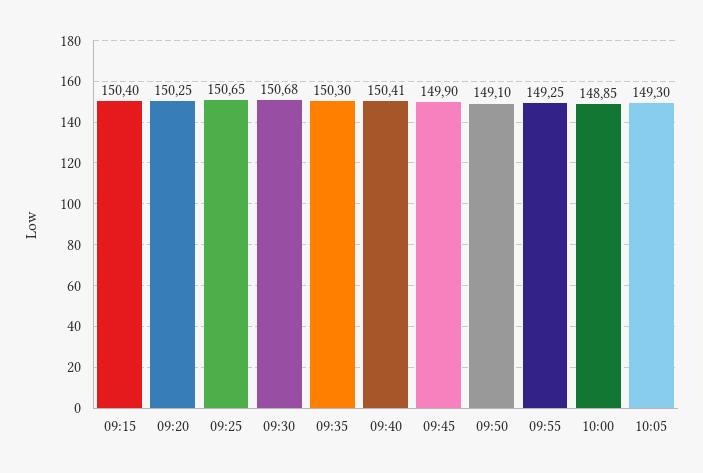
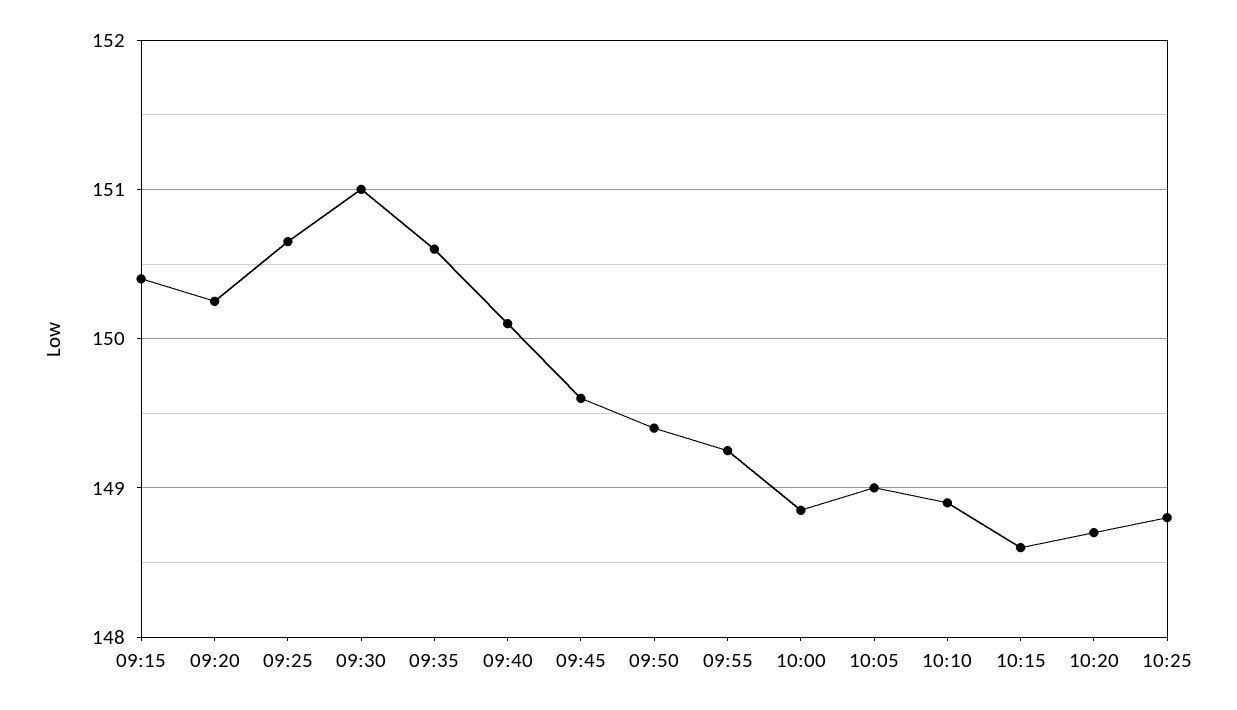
09:30: 150.68 -> 151
09:35: 150.3 -> 150.6
09:40: 150.41 -> 150.1
09:45: 149.9 -> 149.6
09:50: 149.1 -> 149.4
10:05: 149.3 -> 149
10:10: none -> 148.9
10:15: none -> 148.6
10:20: none -> 148.7
10:25: none -> 148.8

